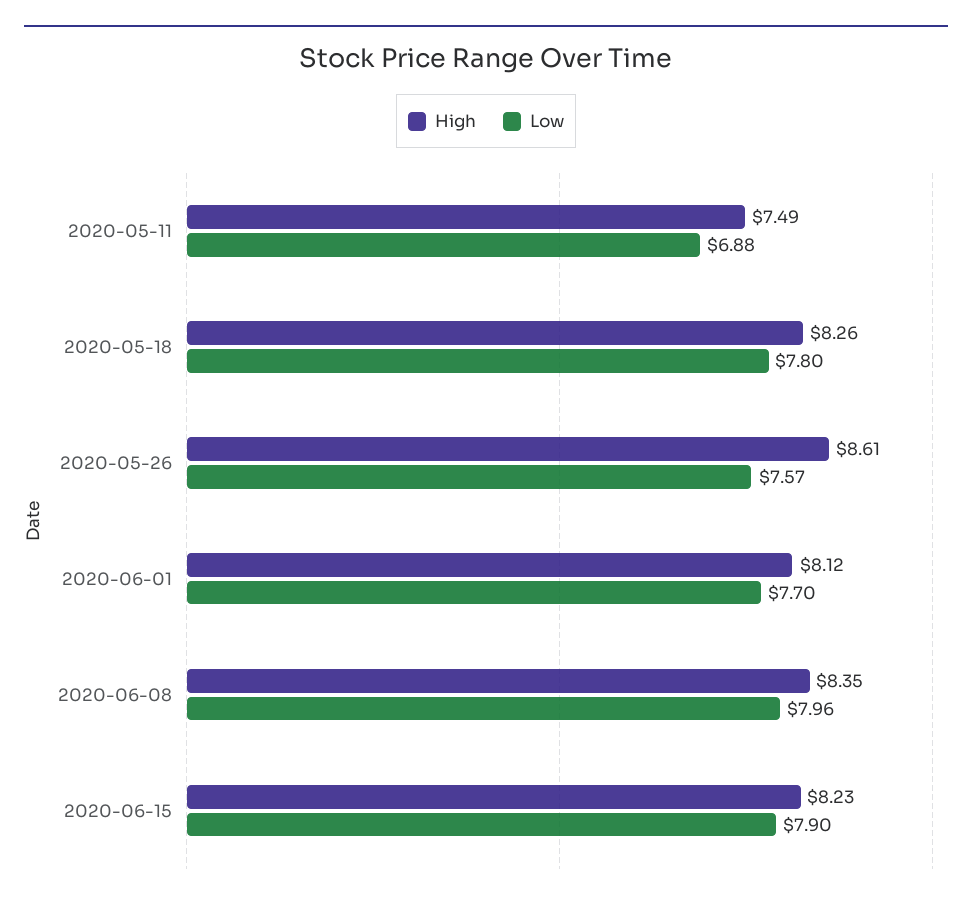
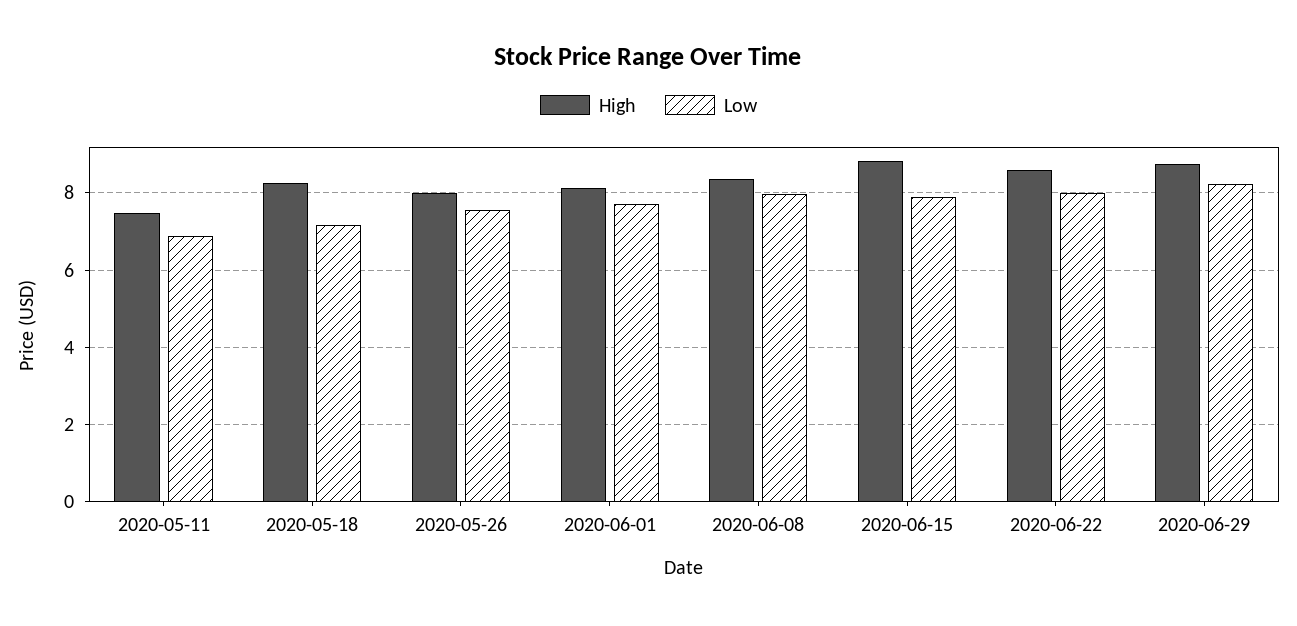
Low, 2020-05-18: 7.8 -> 7.2
High, 2020-05-26: 8.61 -> 8
High, 2020-06-15: 8.23 -> 8.8
High, 2020-06-22: none -> 8.6
Low, 2020-06-22: none -> 8
High, 2020-06-29: none -> 8.8
Low, 2020-06-29: none -> 8.2

